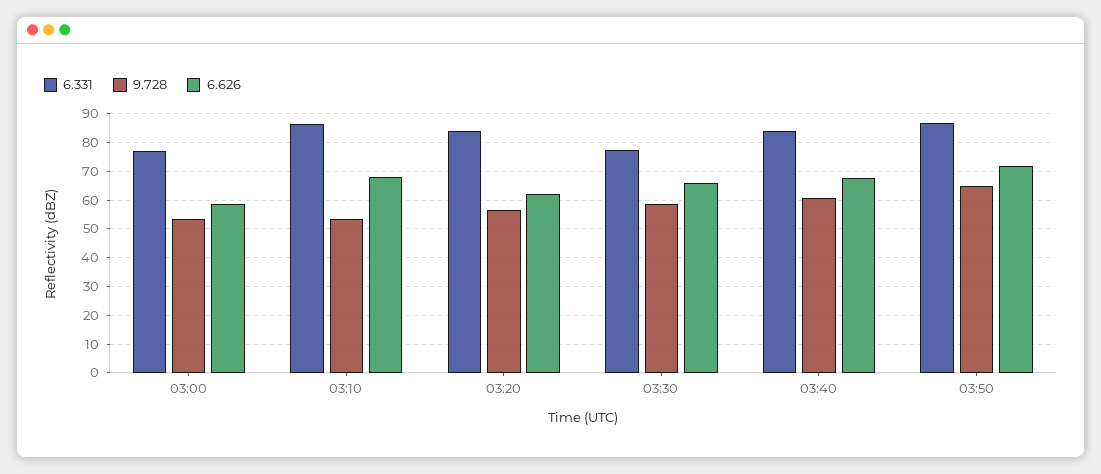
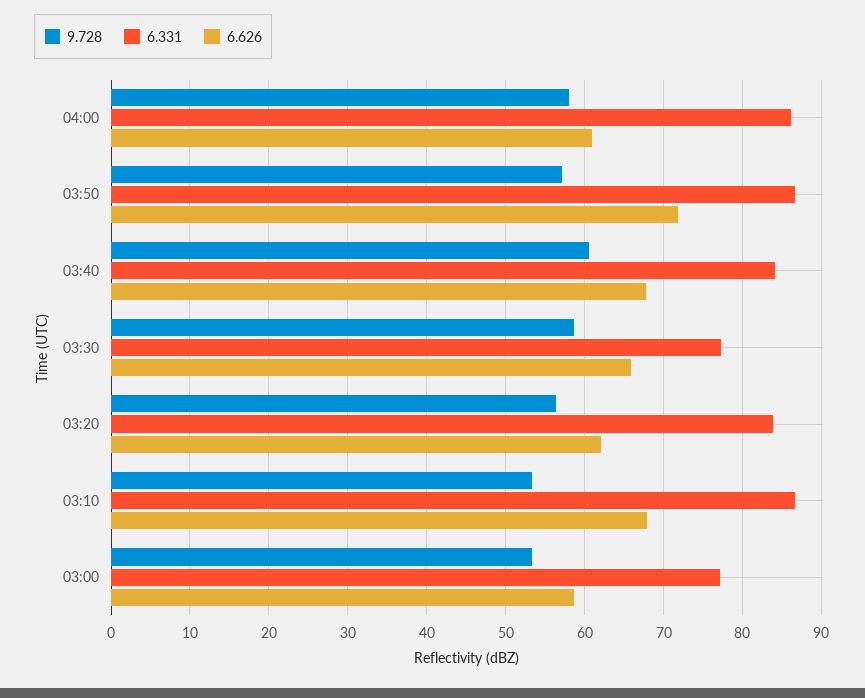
9.728, 03:50: 65 -> 57
9.728, 04:00: none -> 58
6.331, 04:00: none -> 86
6.626, 04:00: none -> 61

